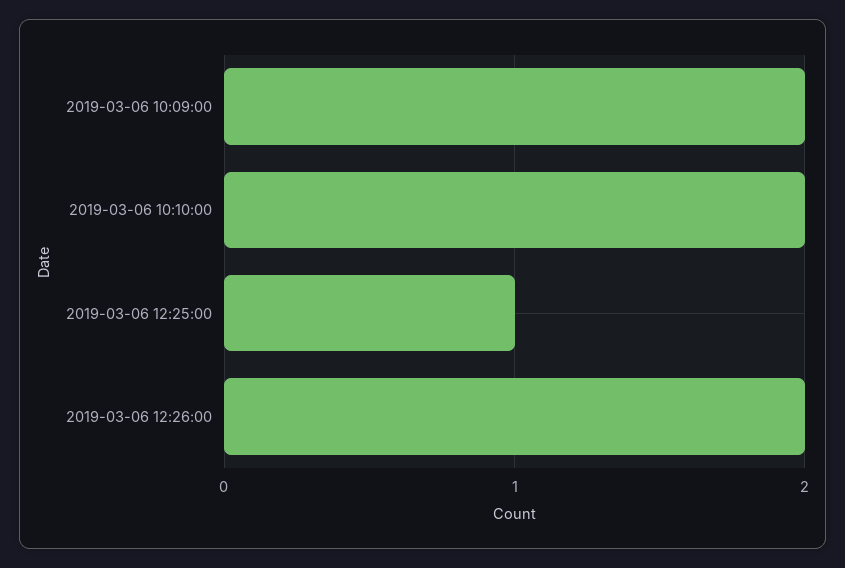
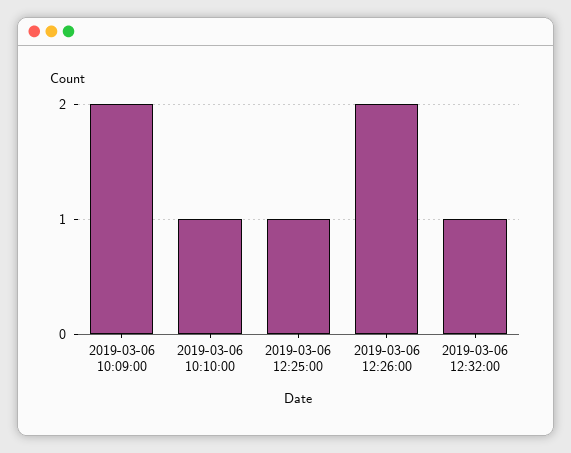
2019-03-06 10:10:00: 2 -> 1
2019-03-06 12:32:00: none -> 1

